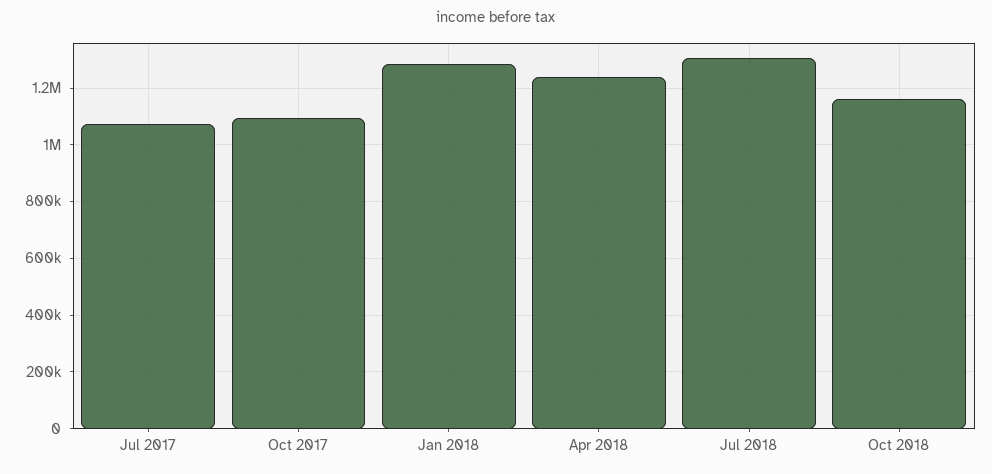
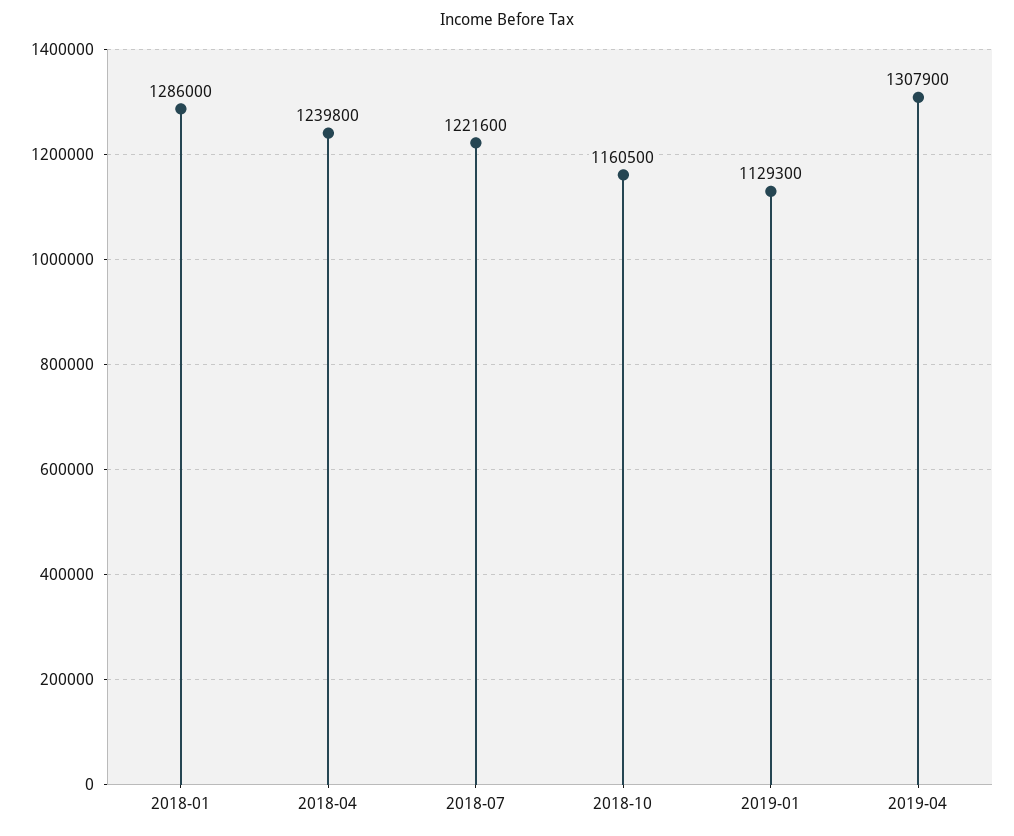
Jul 2017: 1075000 -> none
Oct 2017: 1100000 -> none
Jul 2018: 1300000 -> 1221600
2019-01: none -> 1129300
2019-04: none -> 1307900

